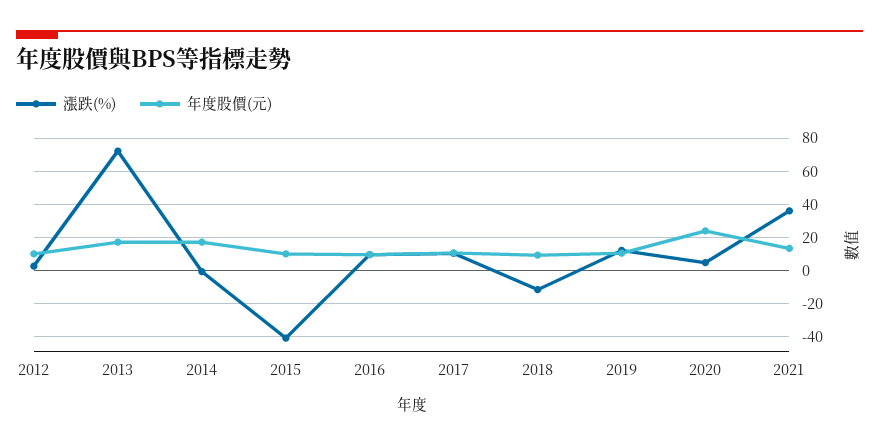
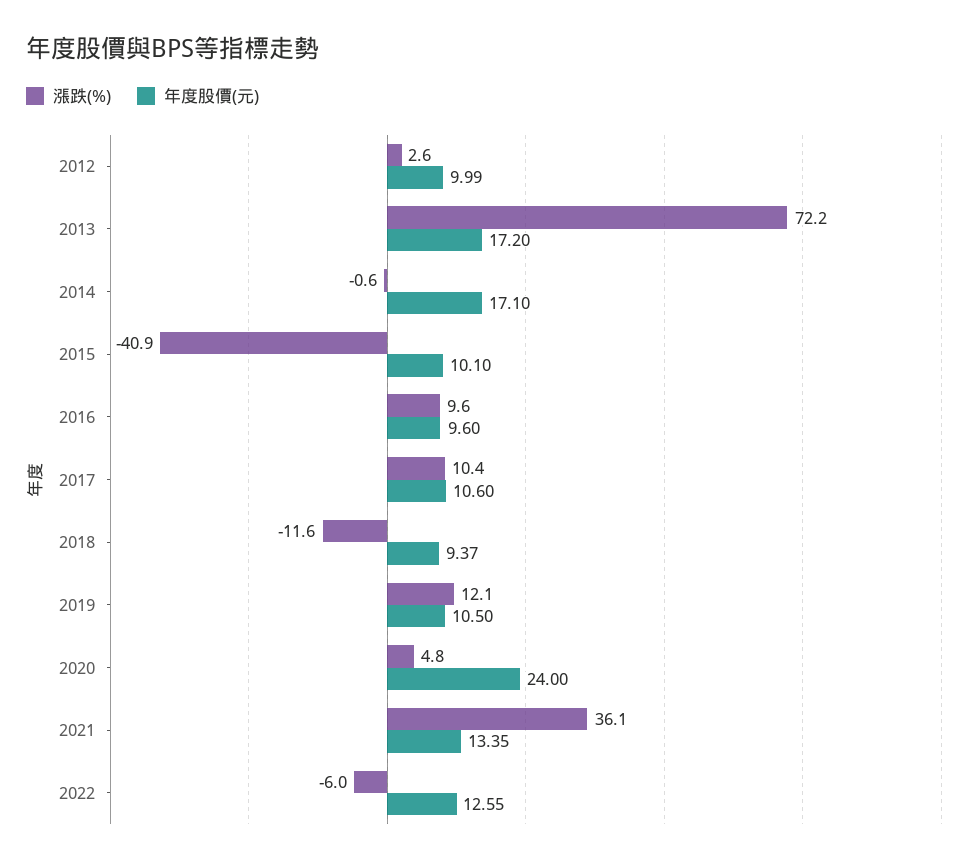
漲跌(%), 2022: none -> -6
年度股價(元), 2022: none -> 12.55

